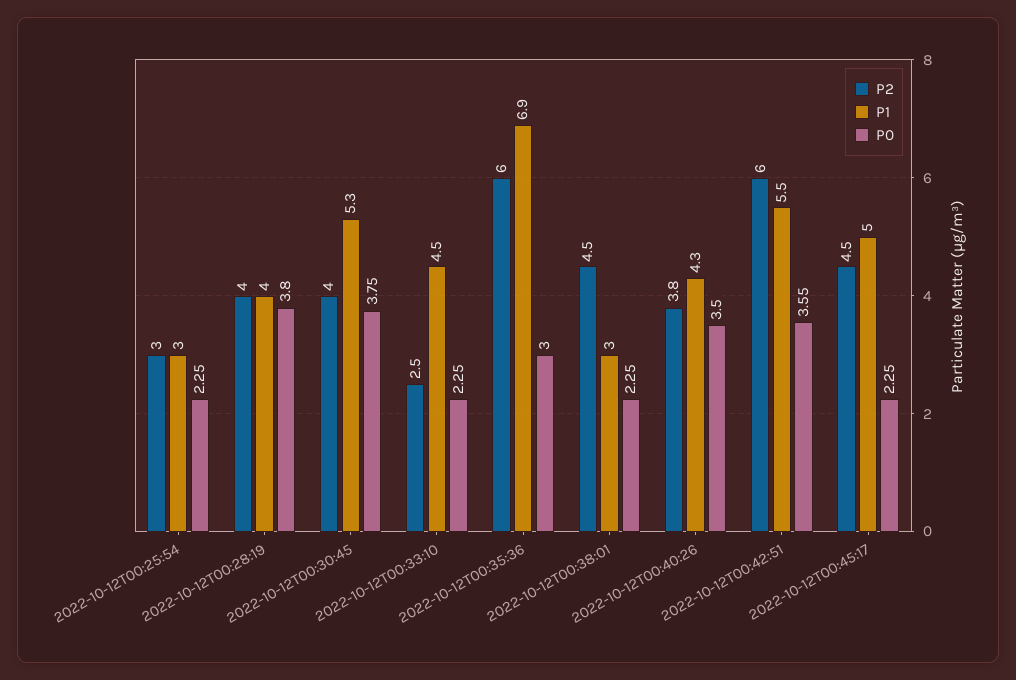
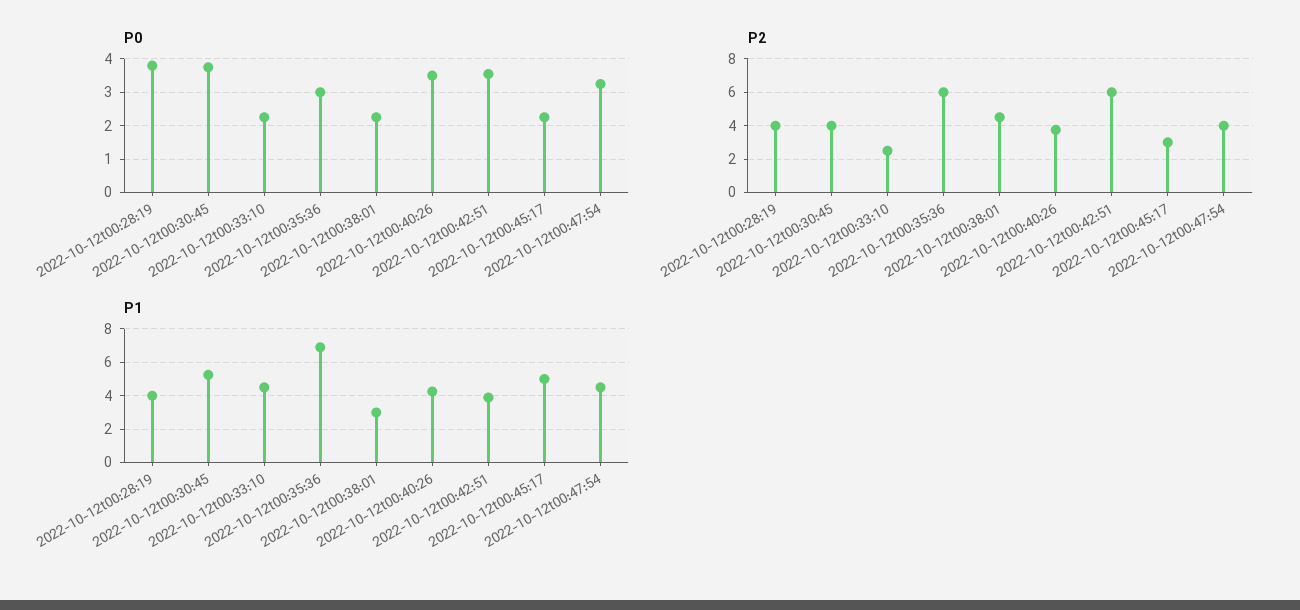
P2, 2022-10-12T00:25:54: 3 -> none
P1, 2022-10-12T00:25:54: 3 -> none
P0, 2022-10-12T00:25:54: 2.25 -> none
P1, 2022-10-12T00:42:51: 5.5 -> 4
P2, 2022-10-12T00:45:17: 4.5 -> 3
P0, 2022-10-12t00:47:54: none -> 3.2
P2, 2022-10-12t00:47:54: none -> 4
P1, 2022-10-12t00:47:54: none -> 4.5

